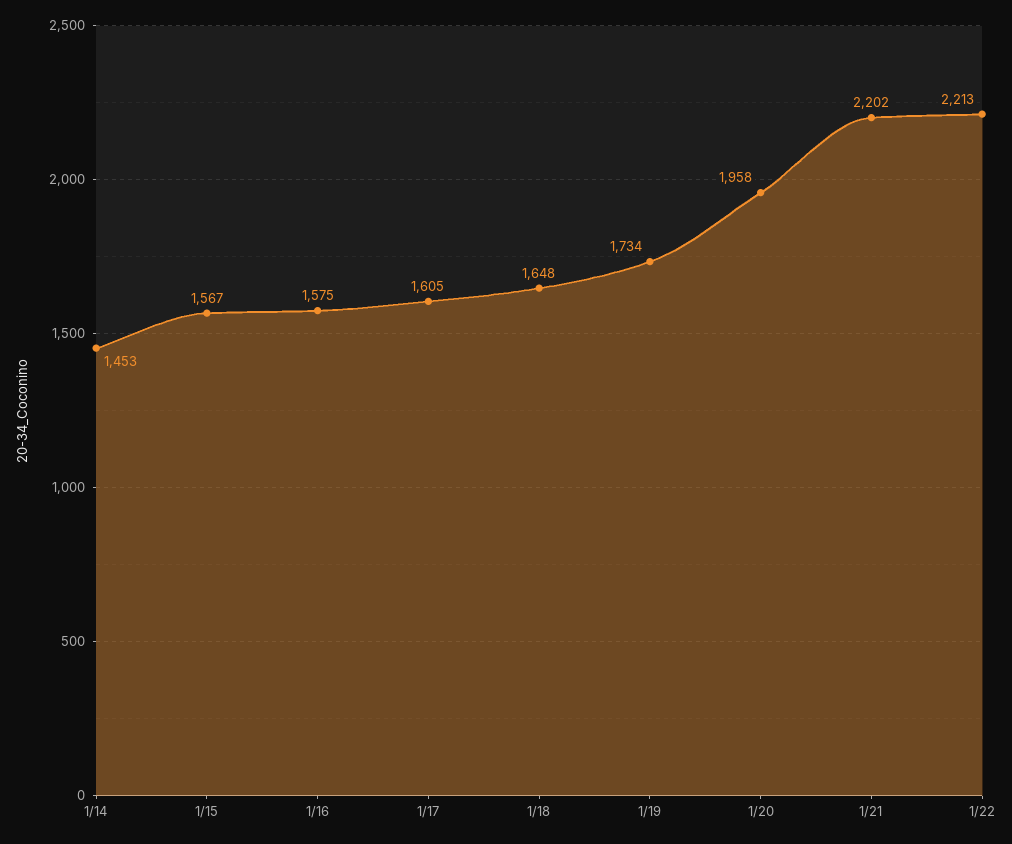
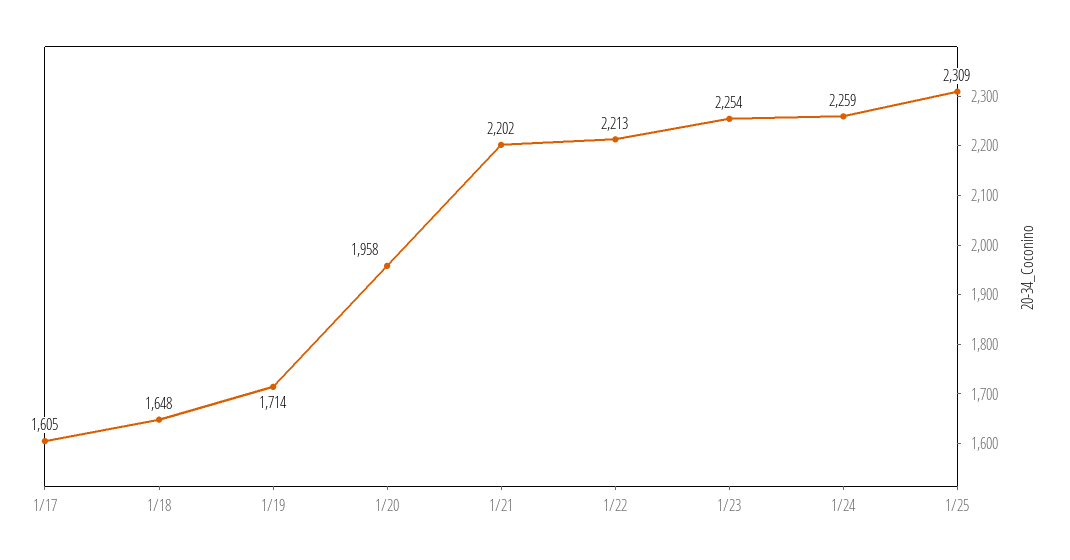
1/14: 1453 -> none
1/15: 1567 -> none
1/16: 1575 -> none
1/19: 1734 -> 1714
1/23: none -> 2254
1/24: none -> 2259
1/25: none -> 2309

